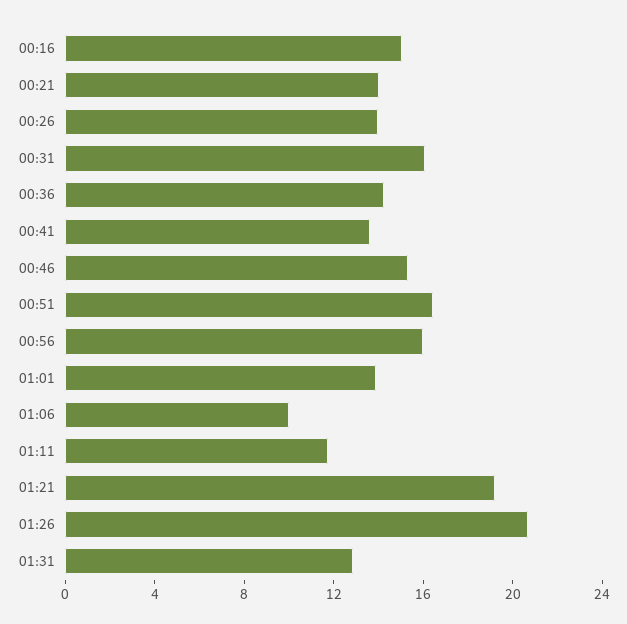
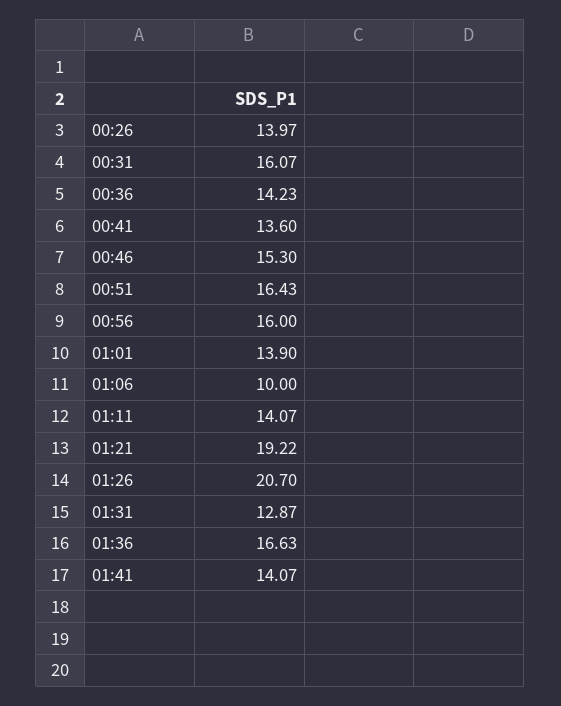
00:16: 15 -> none
00:21: 14 -> none
01:11: 12 -> 14.07
01:36: none -> 16.63
01:41: none -> 14.07

